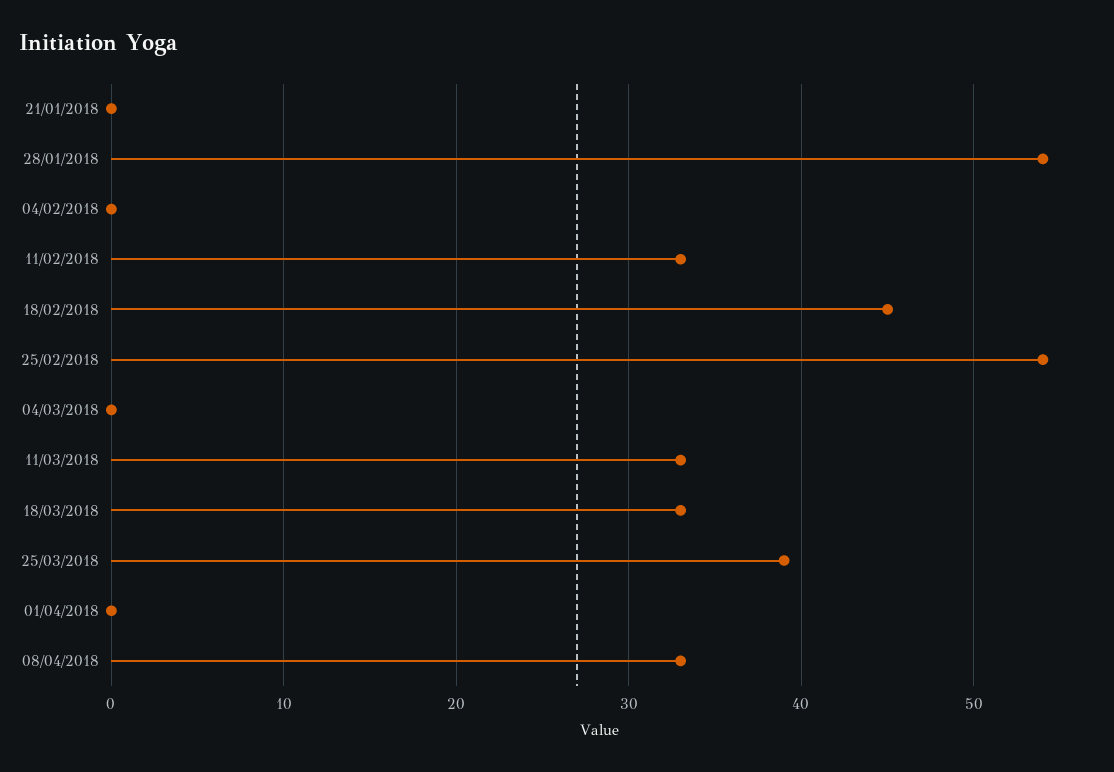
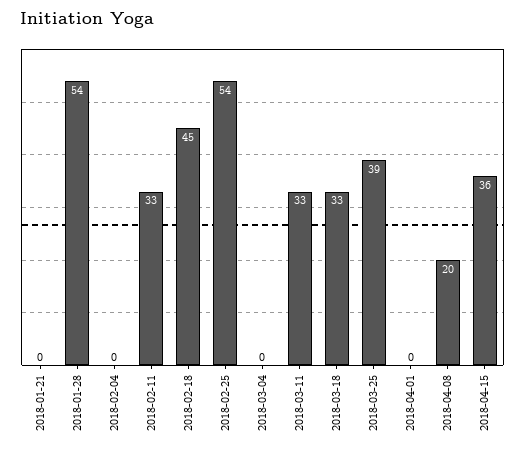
08/04/2018: 33 -> 20
2018-04-15: none -> 36

